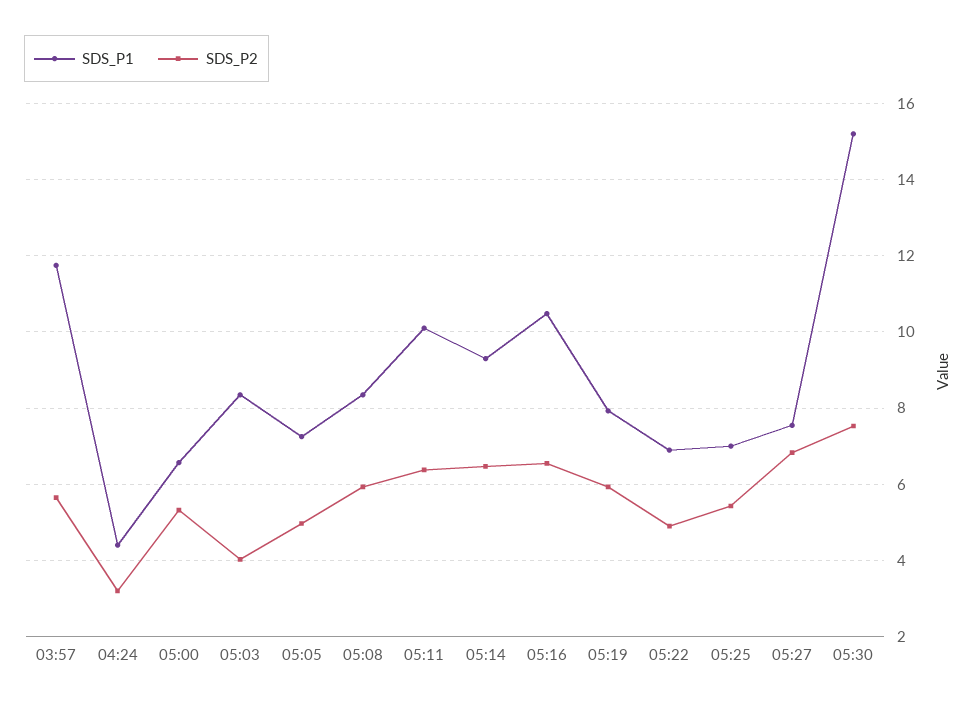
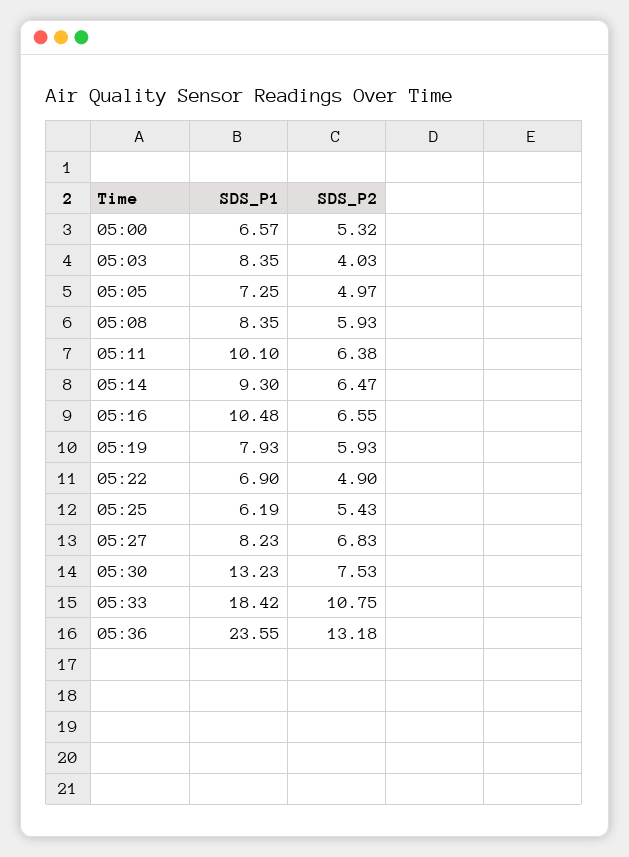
SDS_P1, 03:57: 11.8 -> none
SDS_P2, 03:57: 5.6 -> none
SDS_P1, 04:24: 4.4 -> none
SDS_P2, 04:24: 3.2 -> none
SDS_P1, 05:25: 7 -> 6.19
SDS_P1, 05:27: 7.6 -> 8.23
SDS_P1, 05:30: 15.2 -> 13.23
SDS_P1, 05:33: none -> 18.42
SDS_P2, 05:33: none -> 10.75
SDS_P1, 05:36: none -> 23.55
SDS_P2, 05:36: none -> 13.18

